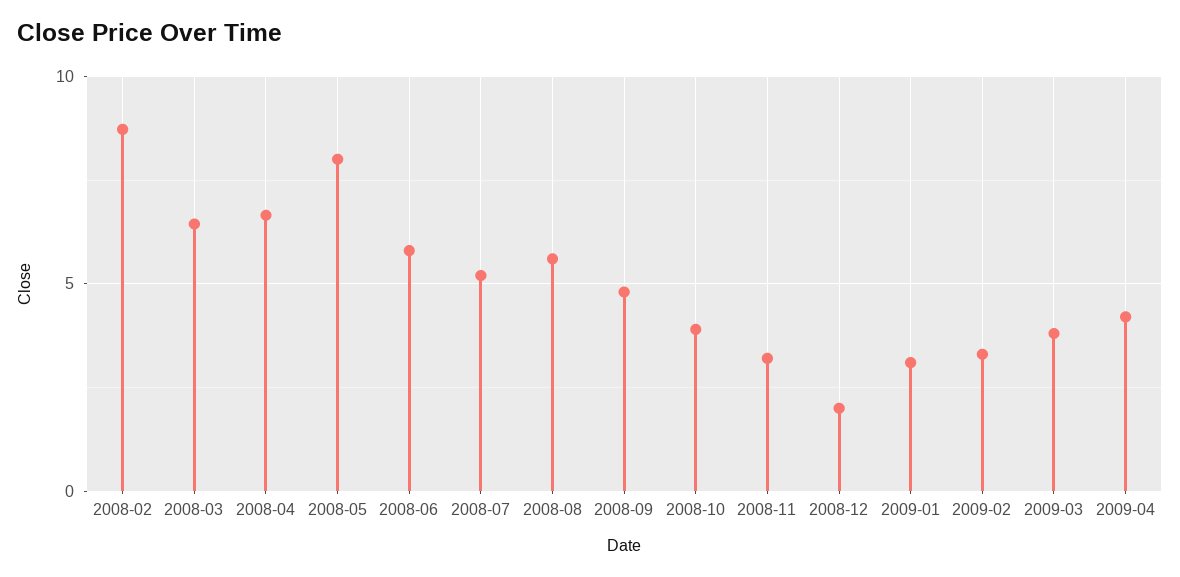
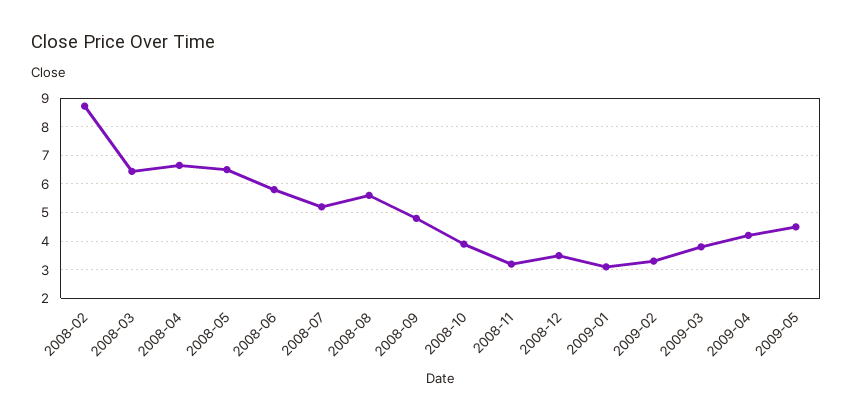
2008-05: 8 -> 6.5
2008-12: 2 -> 3.5
2009-05: none -> 4.5

